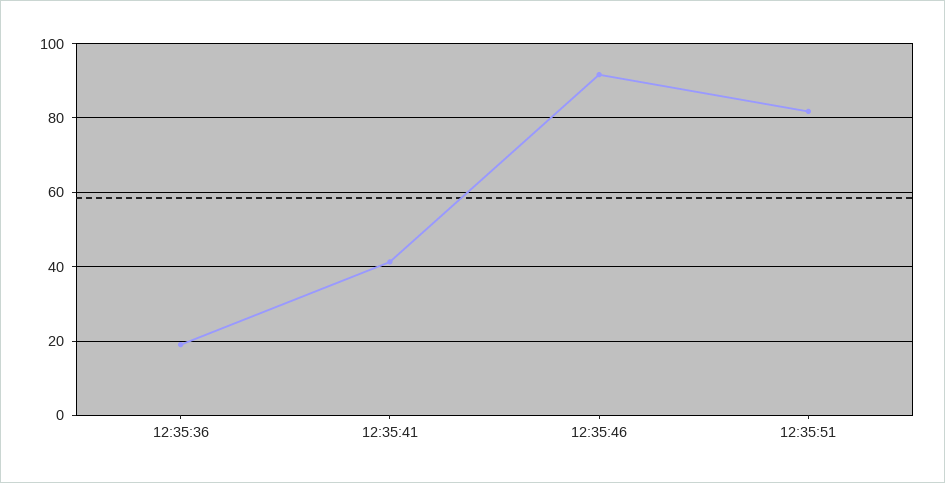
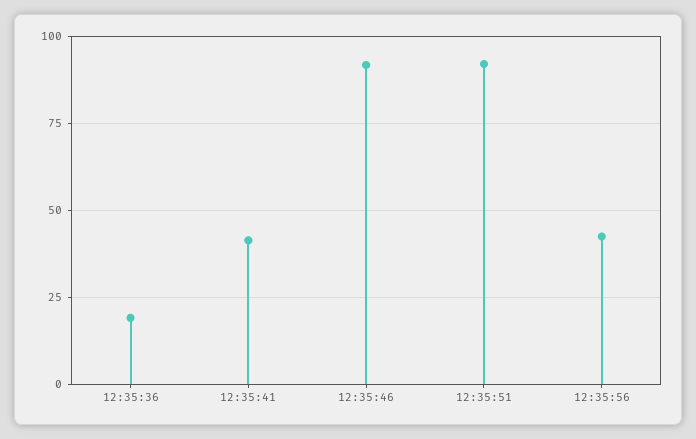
12:35:51: 82 -> 92.5
12:35:56: none -> 42.5

